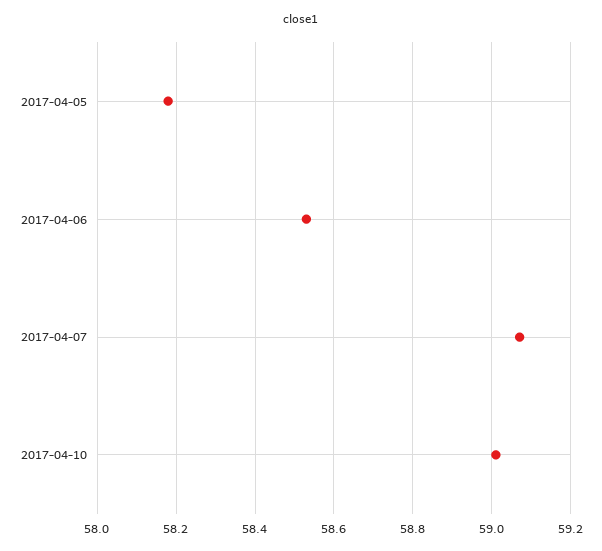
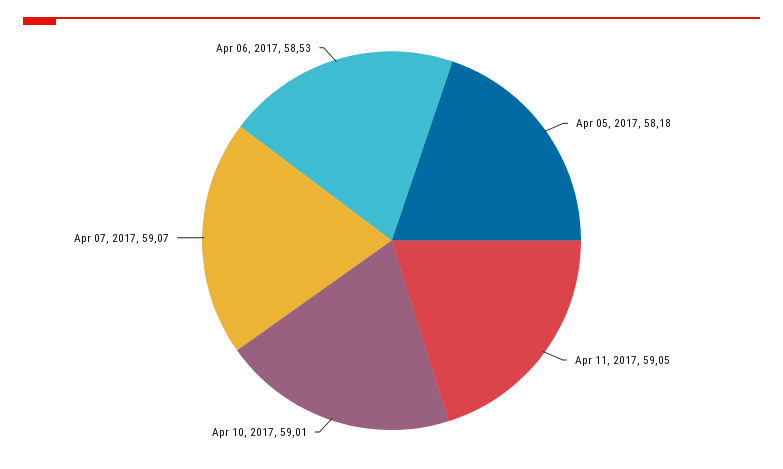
Apr 11, 2017: none -> 59.05

